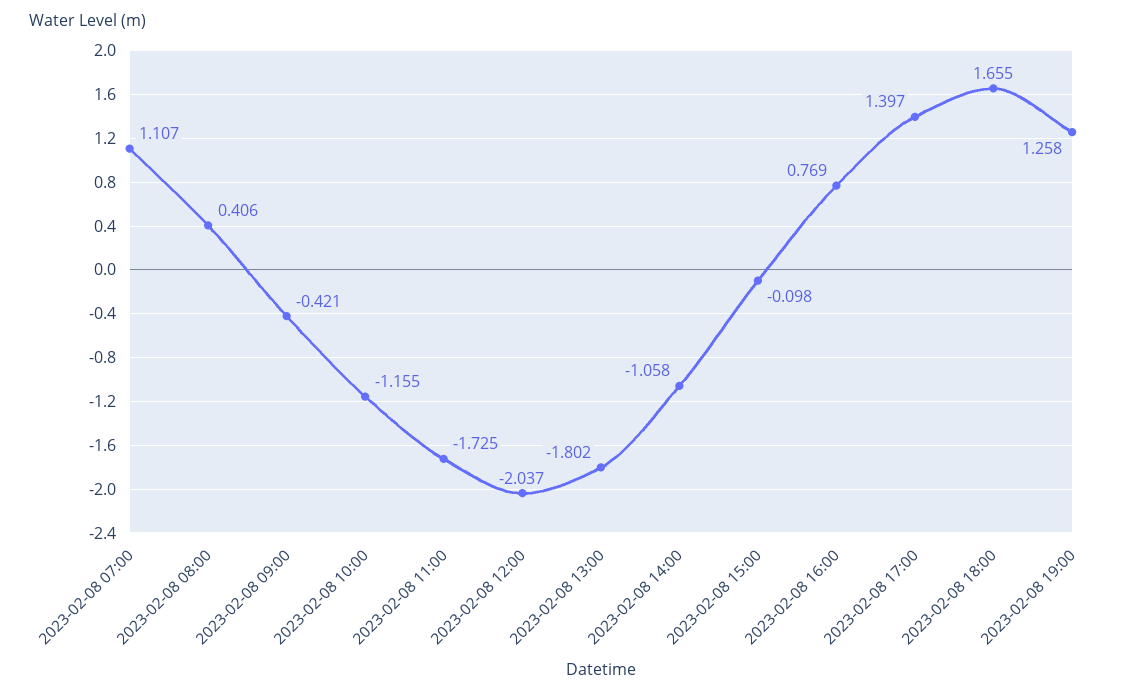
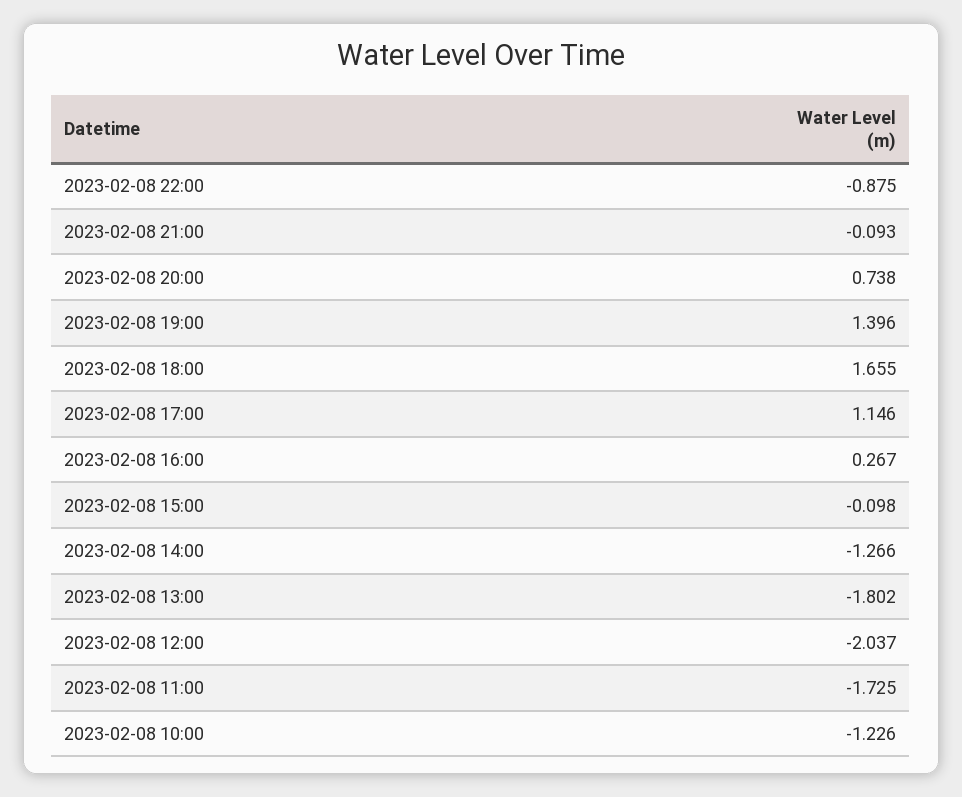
2023-02-08 07:00: 1.107 -> none
2023-02-08 08:00: 0.406 -> none
2023-02-08 09:00: -0.421 -> none
2023-02-08 10:00: -1.155 -> -1.226
2023-02-08 14:00: -1.058 -> -1.266
2023-02-08 16:00: 0.769 -> 0.267
2023-02-08 17:00: 1.397 -> 1.146
2023-02-08 19:00: 1.258 -> 1.396
2023-02-08 22:00: none -> -0.875
2023-02-08 21:00: none -> -0.093
2023-02-08 20:00: none -> 0.738

